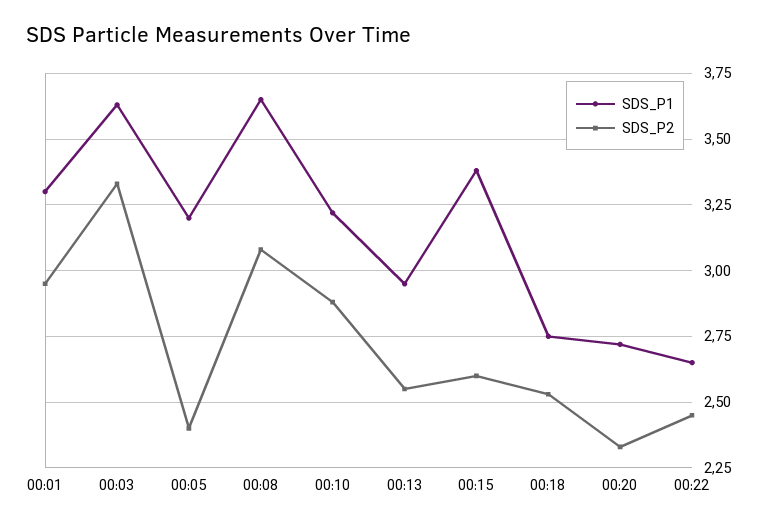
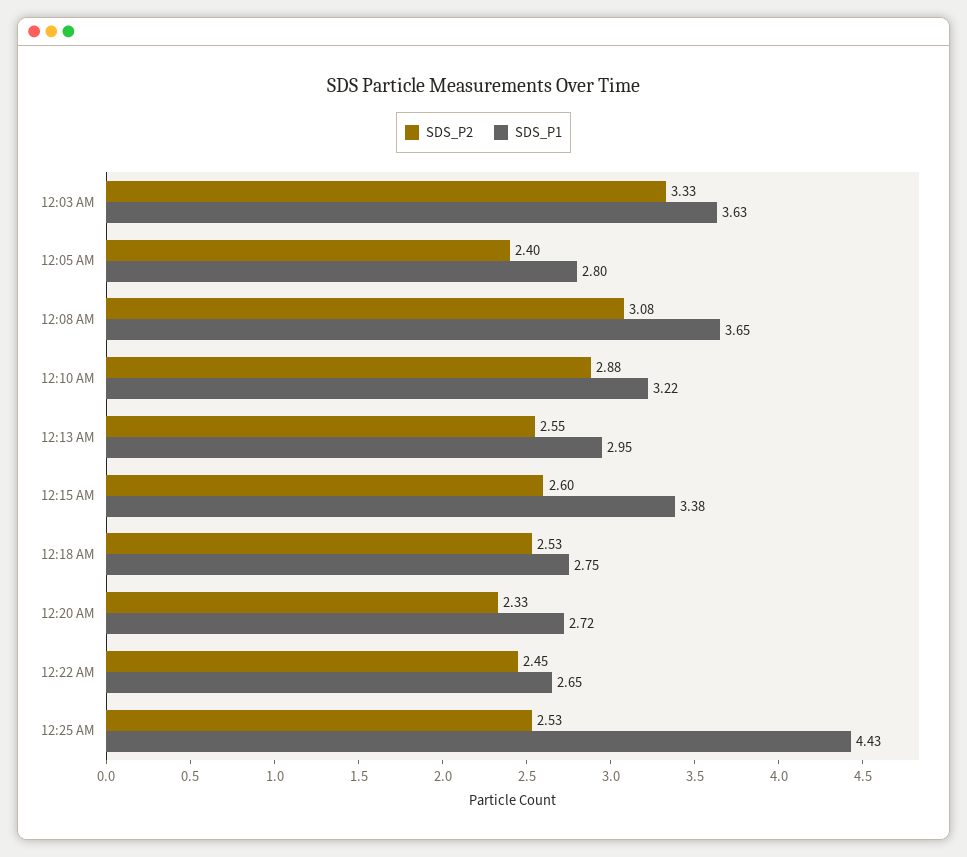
SDS_P1, 00:01: 3.3 -> none
SDS_P2, 00:01: 2.95 -> none
SDS_P1, 00:05: 3.2 -> 2.8
SDS_P2, 12:25 AM: none -> 2.53
SDS_P1, 12:25 AM: none -> 4.43

